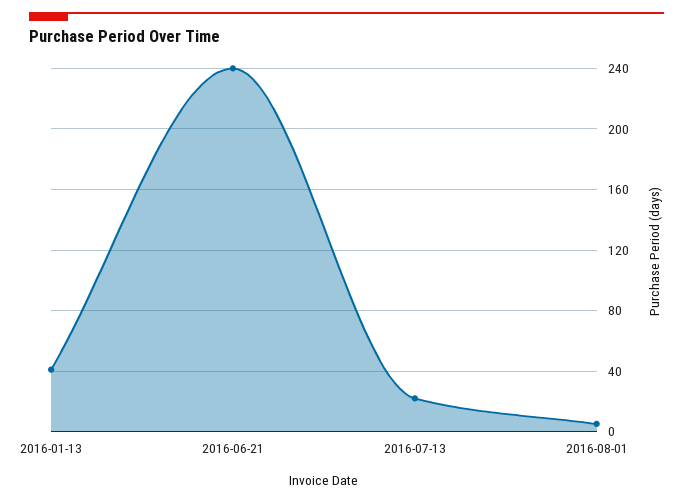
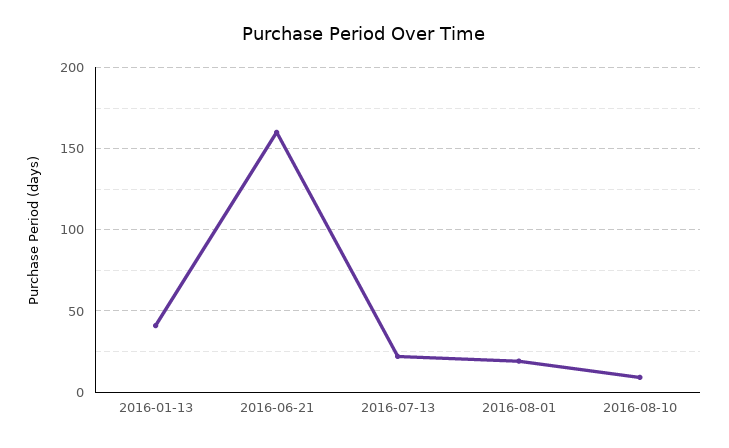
2016-06-21: 240 -> 160
2016-08-01: 5 -> 20
2016-08-10: none -> 10

